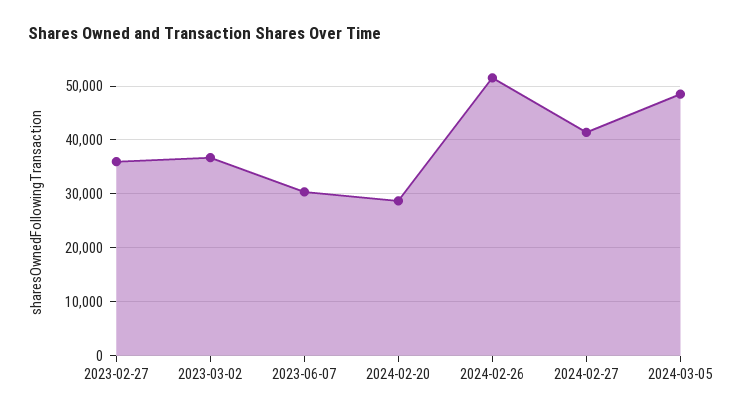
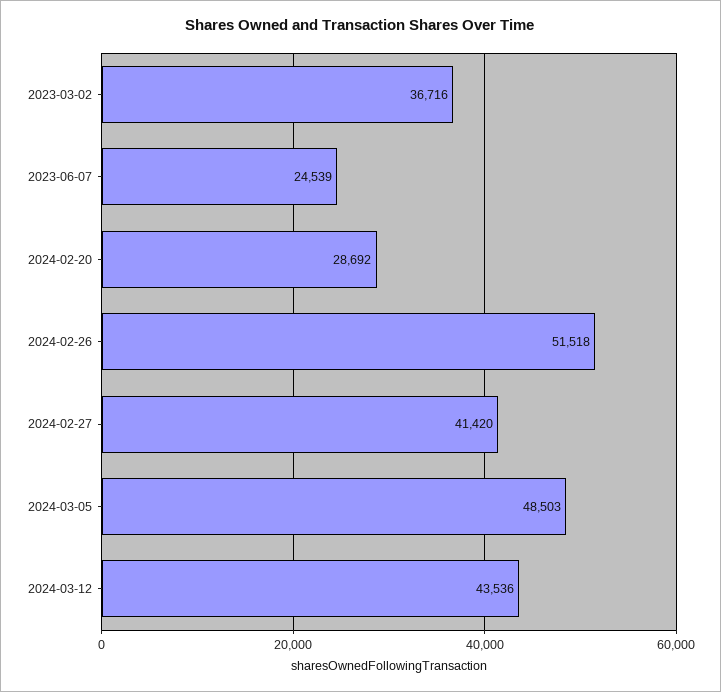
2023-02-27: 36000 -> none
2023-06-07: 30000 -> 24539
2024-03-12: none -> 43536

